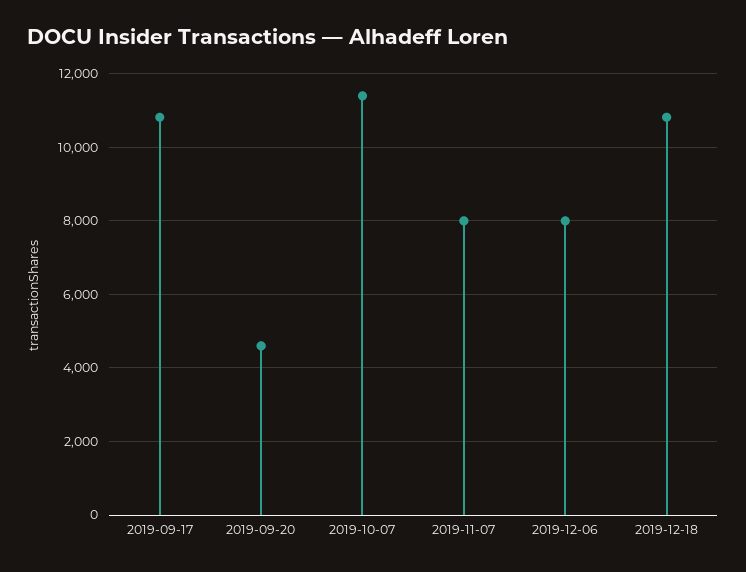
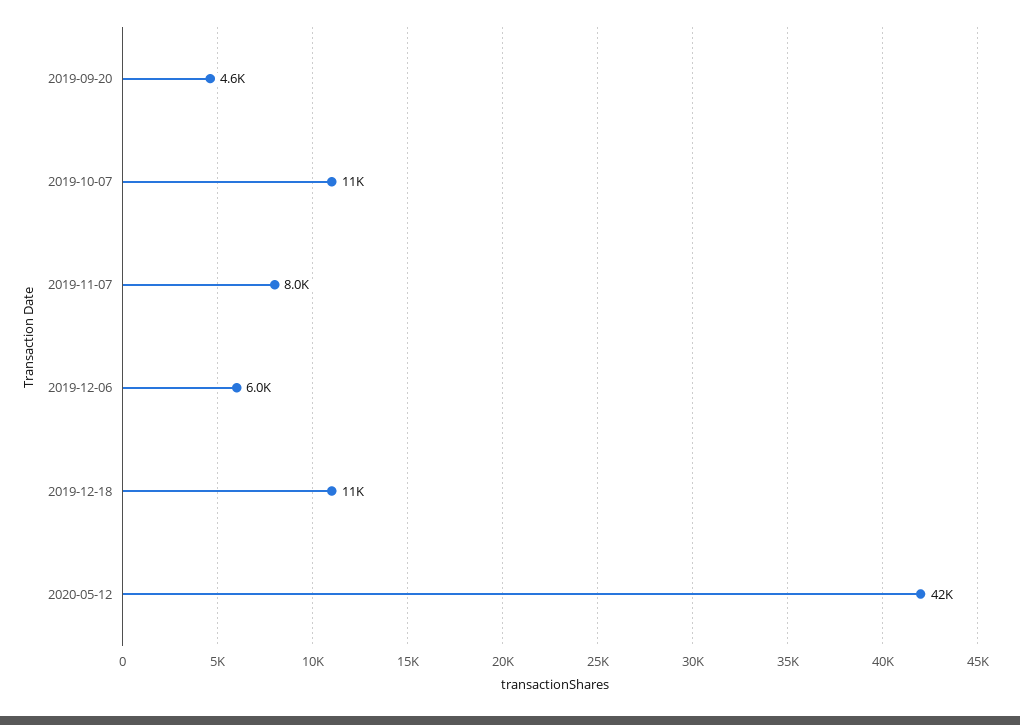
2019-09-17: 10800 -> none
2019-12-06: 8000 -> 6000
2020-05-12: none -> 42000

